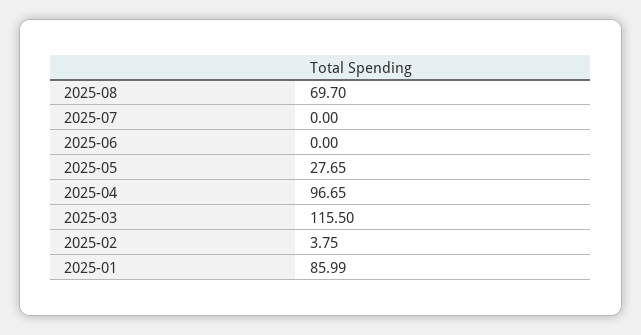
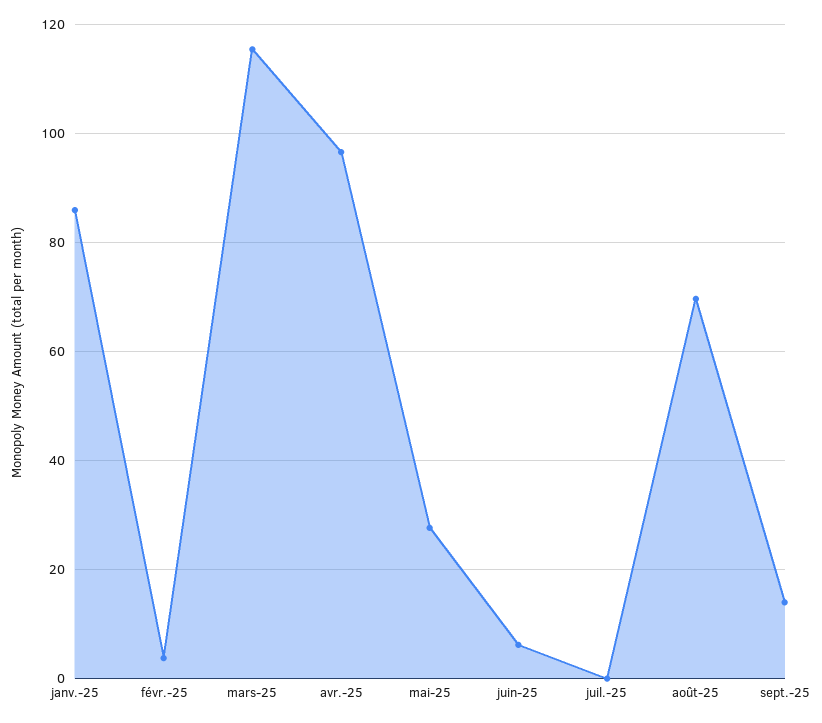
2025-06: 0 -> 6
sept.-25: none -> 14

